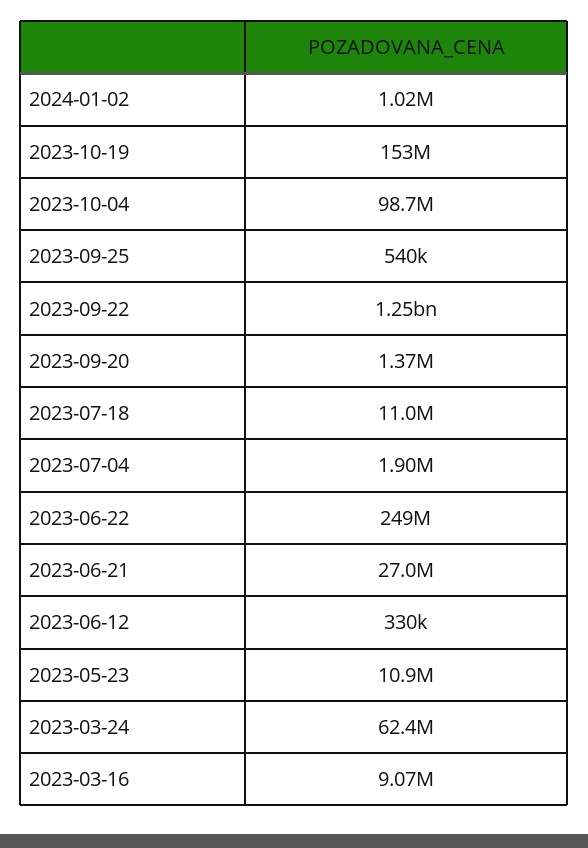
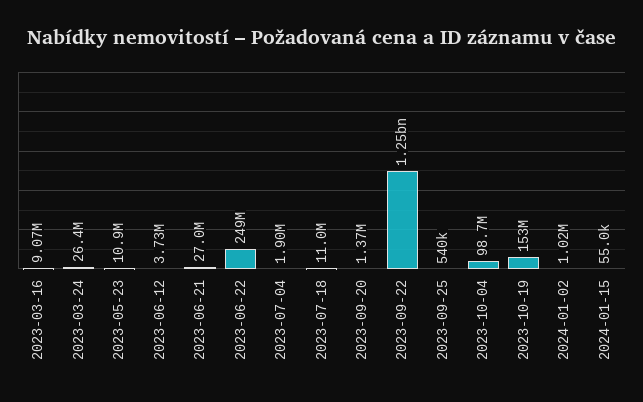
2023-06-12: 330000 -> 3730000
2023-03-24: 62400000 -> 26400000
2024-01-15: none -> 55000

